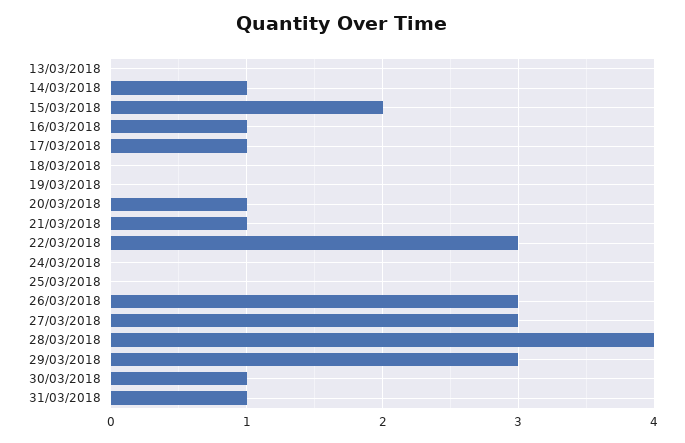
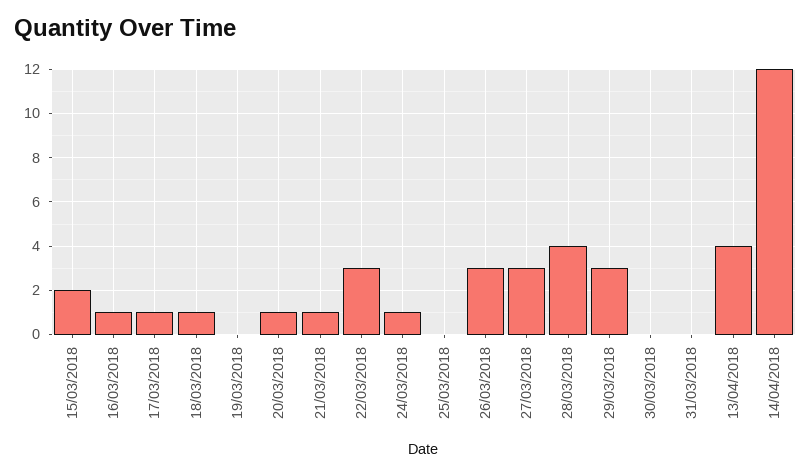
13/03/2018: 0 -> none
14/03/2018: 1 -> none
18/03/2018: 0 -> 1
24/03/2018: 0 -> 1
30/03/2018: 1 -> 0
31/03/2018: 1 -> 0
13/04/2018: none -> 4
14/04/2018: none -> 12

